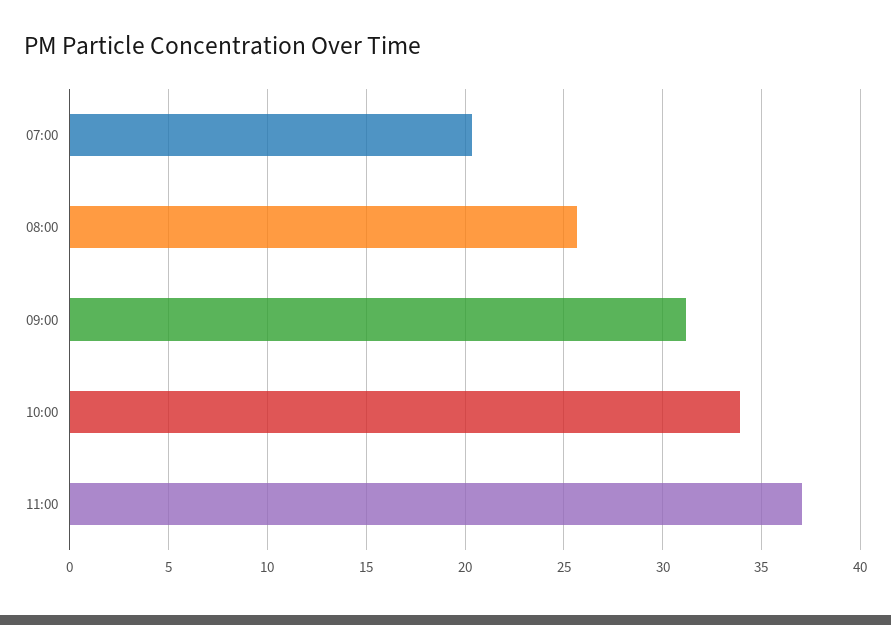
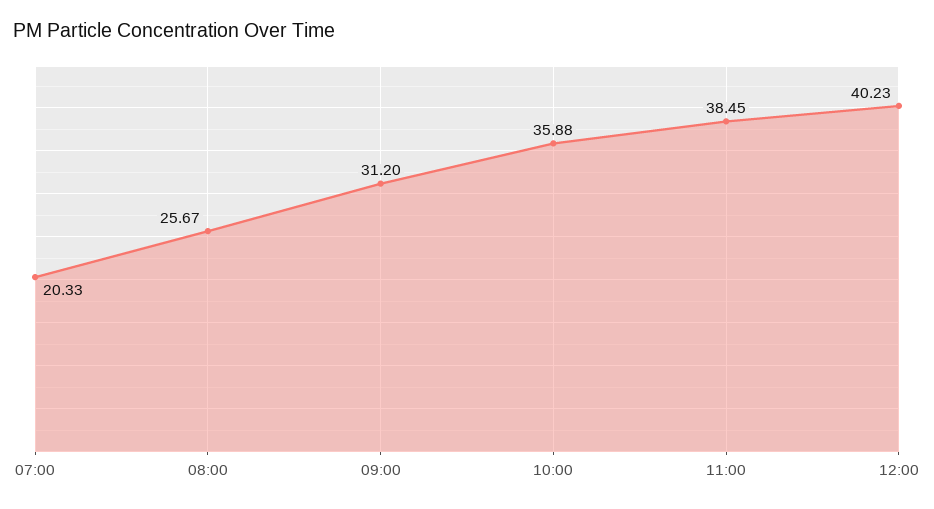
10:00: 34 -> 35.88
11:00: 37 -> 38.45
12:00: none -> 40.23

